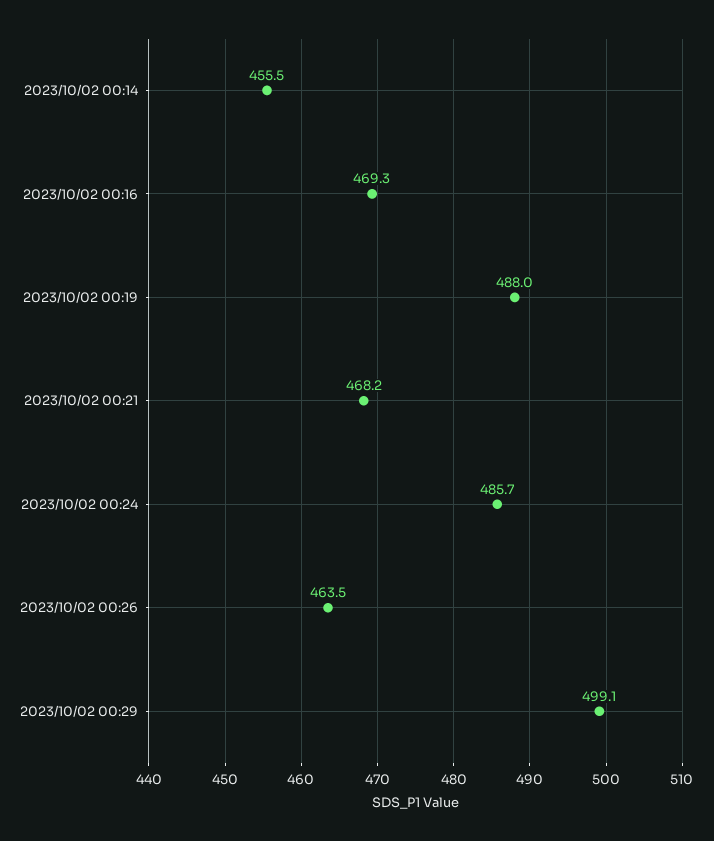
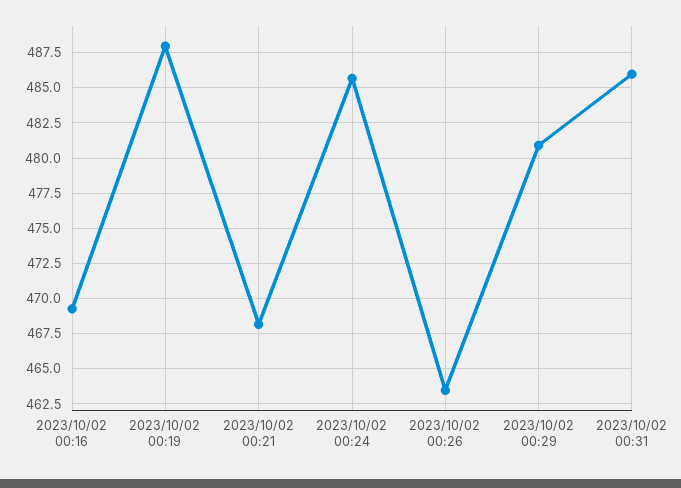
2023/10/02 00:14: 455.5 -> none
2023/10/02 00:29: 499.1 -> 481
2023/10/02 00:31: none -> 486

